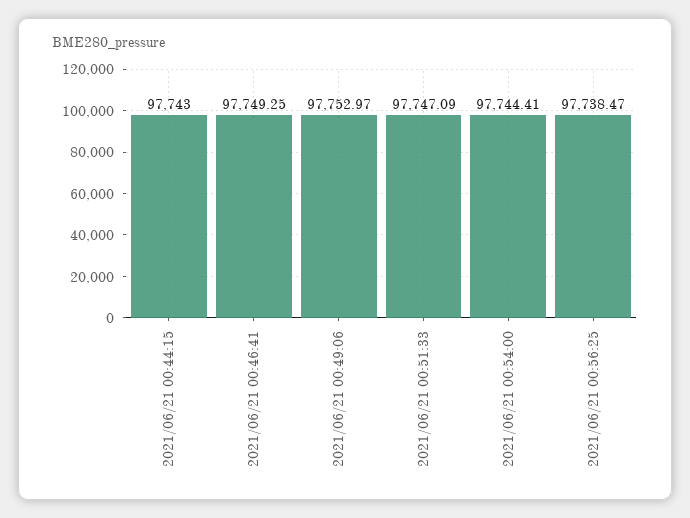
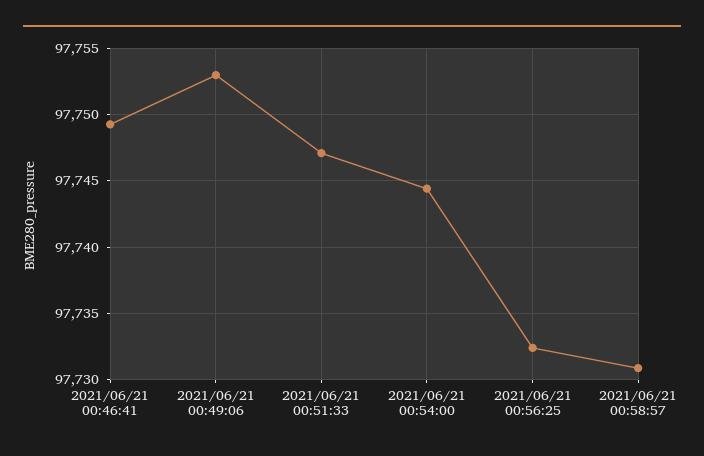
2021/06/21 00:44:15: 97743 -> none
2021/06/21 00:56:25: 97738.47 -> 97732.5
2021/06/21 00:58:57: none -> 97731

